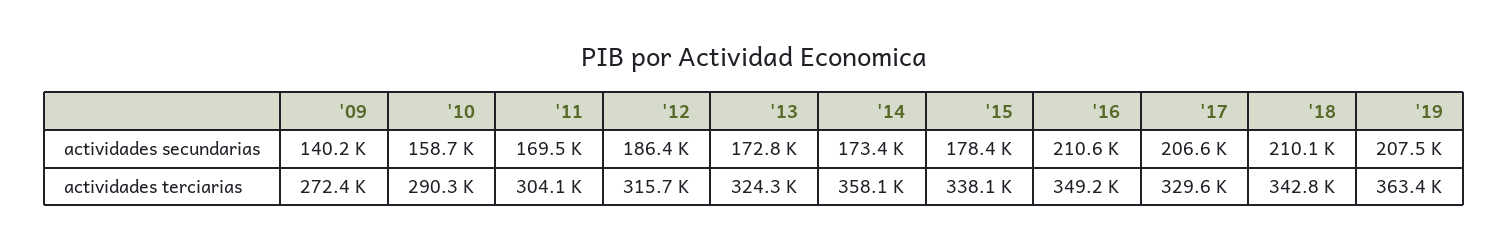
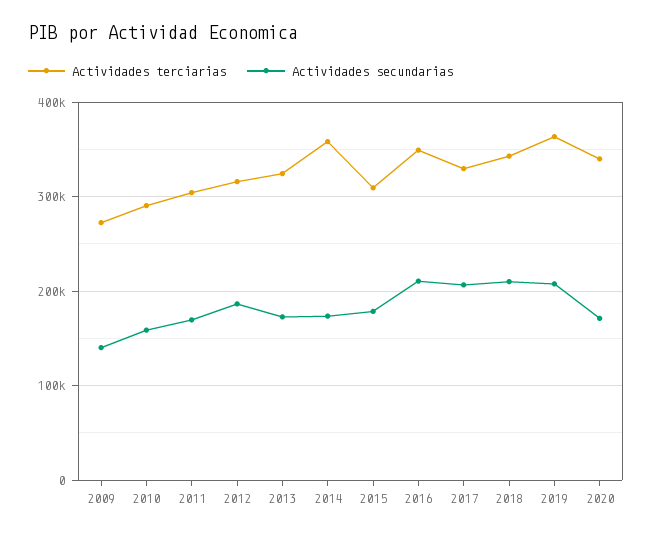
actividades terciarias, '15: 338100 -> 310000
actividades terciarias, 2020: none -> 340000
actividades secundarias, 2020: none -> 170000

